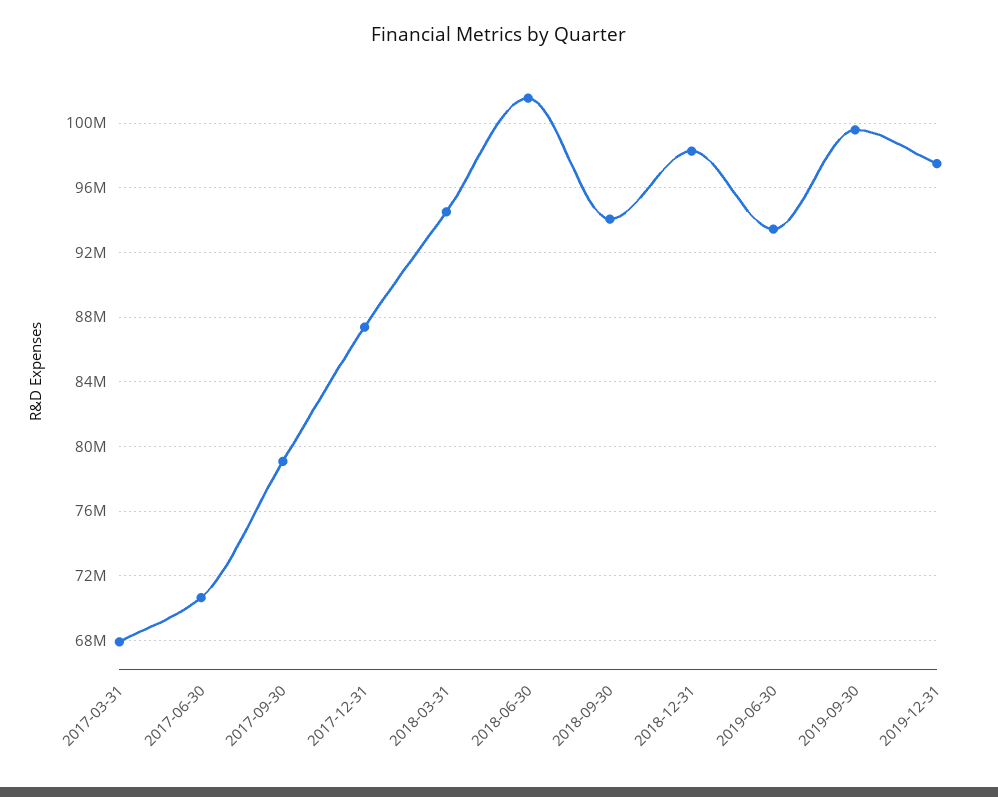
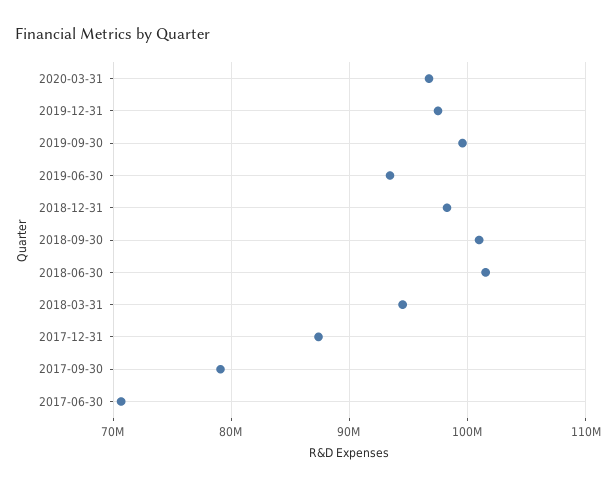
2017-03-31: 68000000 -> none
2018-09-30: 94000000 -> 101000000
2020-03-31: none -> 97000000

